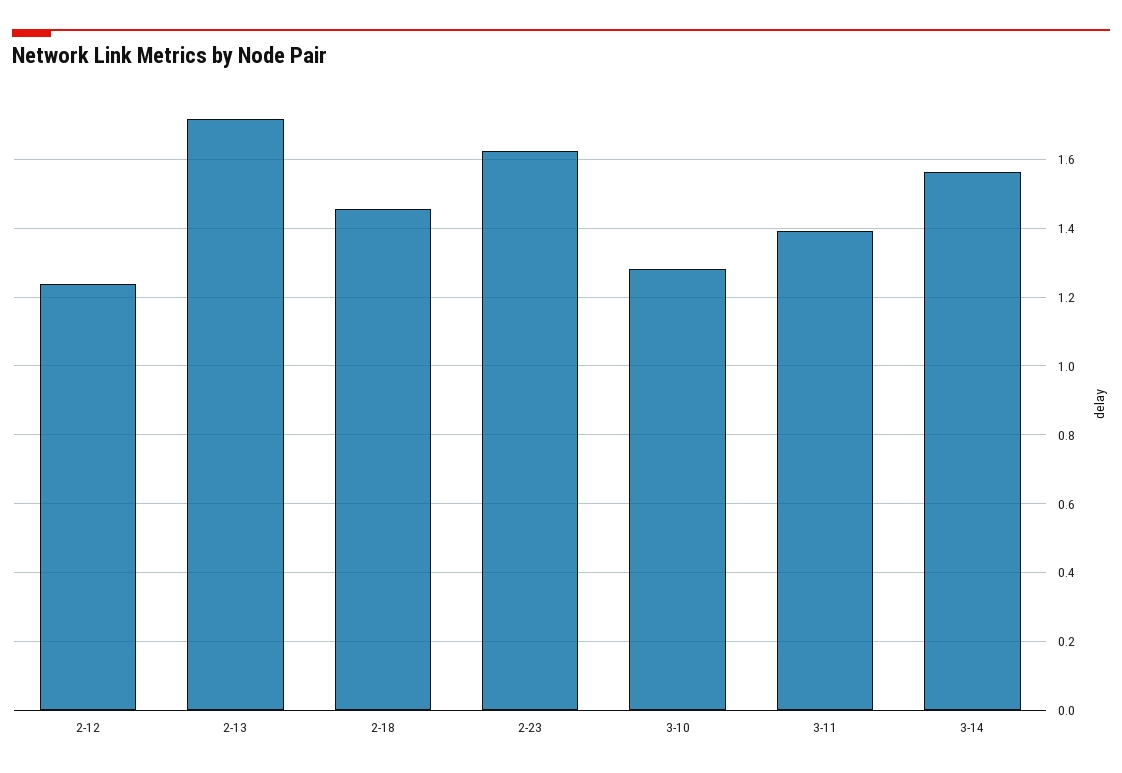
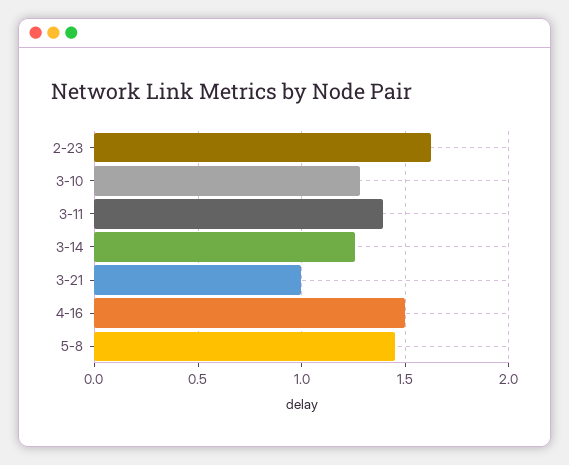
2-12: 1.24 -> none
2-13: 1.72 -> none
2-18: 1.46 -> none
3-14: 1.56 -> 1.25
3-21: none -> 1
4-16: none -> 1.5
5-8: none -> 1.45

